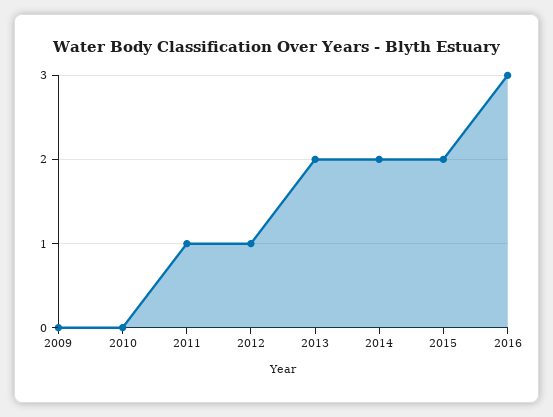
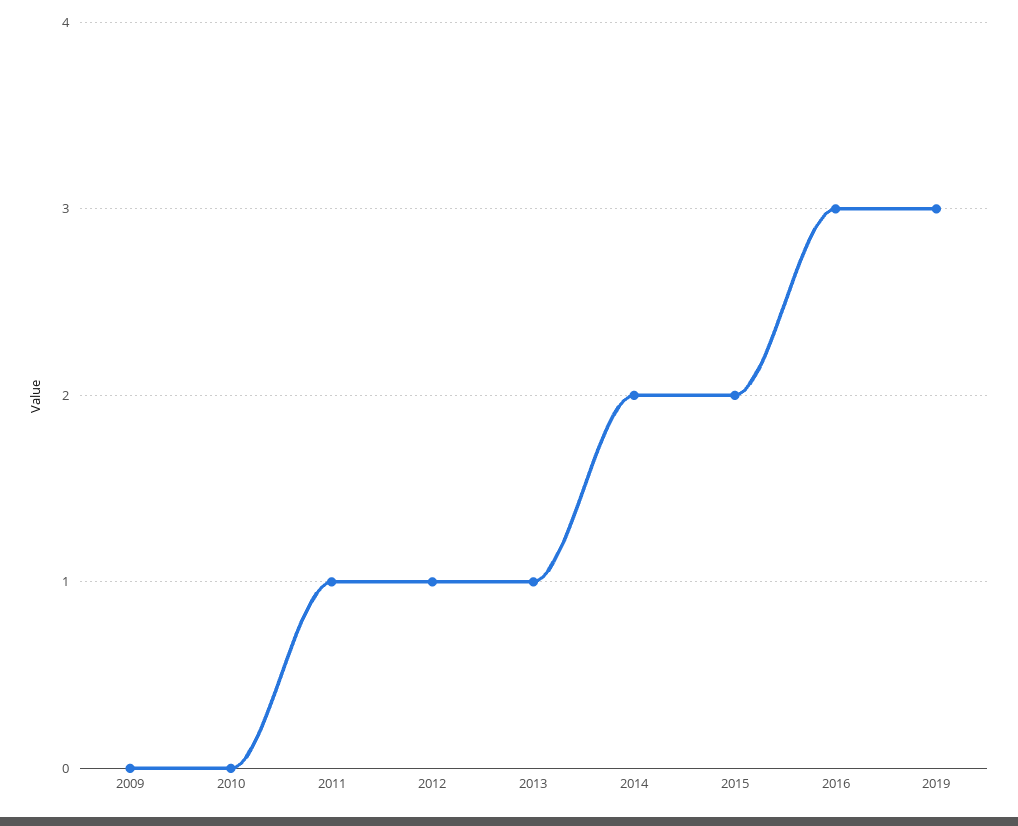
2013: 2 -> 1
2019: none -> 3

